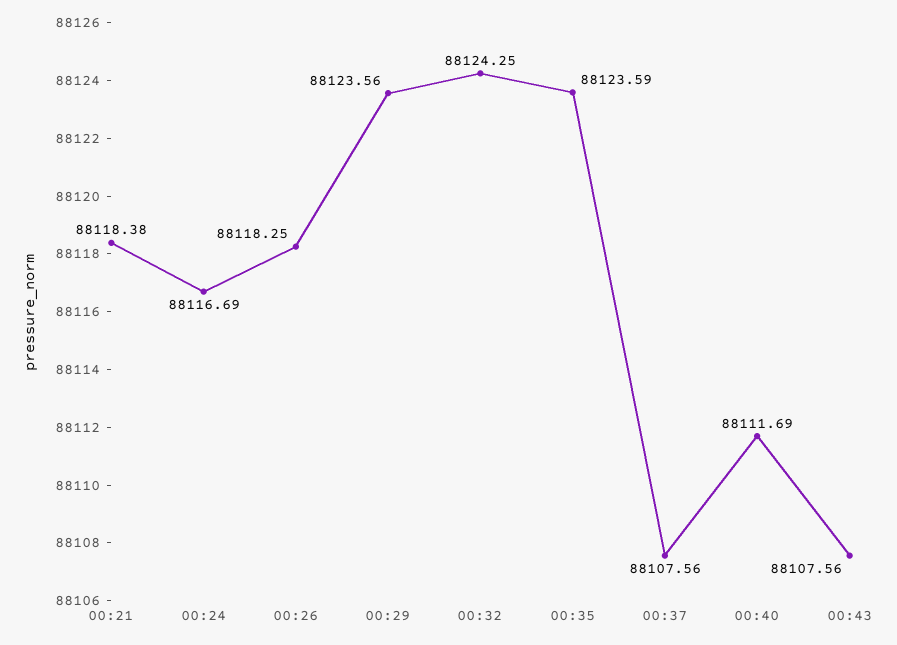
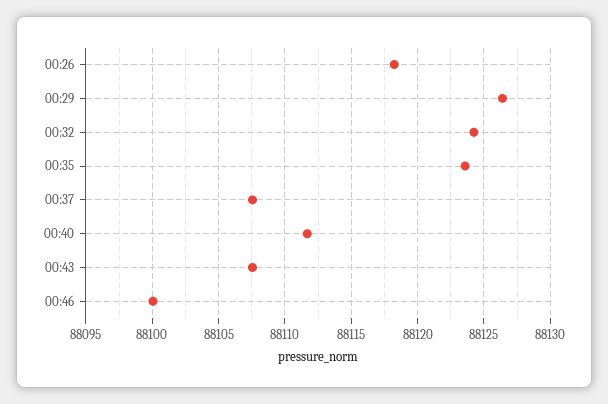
00:21: 88118.38 -> none
00:24: 88116.69 -> none
00:29: 88123.56 -> 88126.5
00:46: none -> 88100

